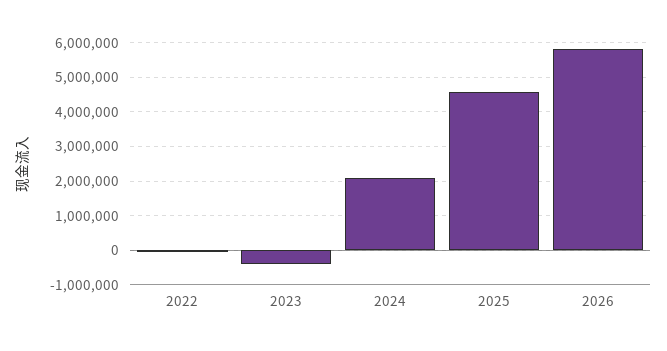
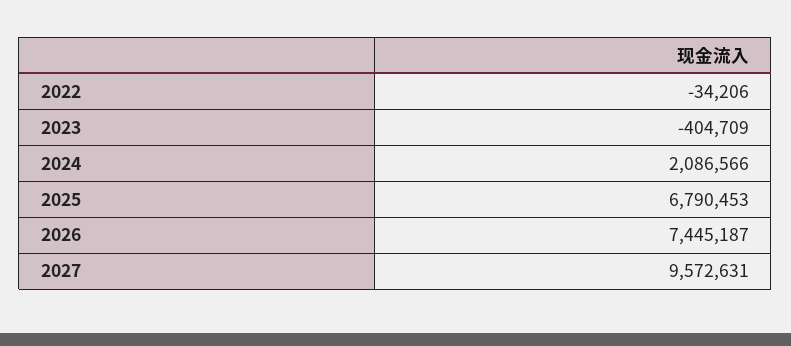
2025: 4600000 -> 6790453
2026: 5800000 -> 7445187
2027: none -> 9572631

